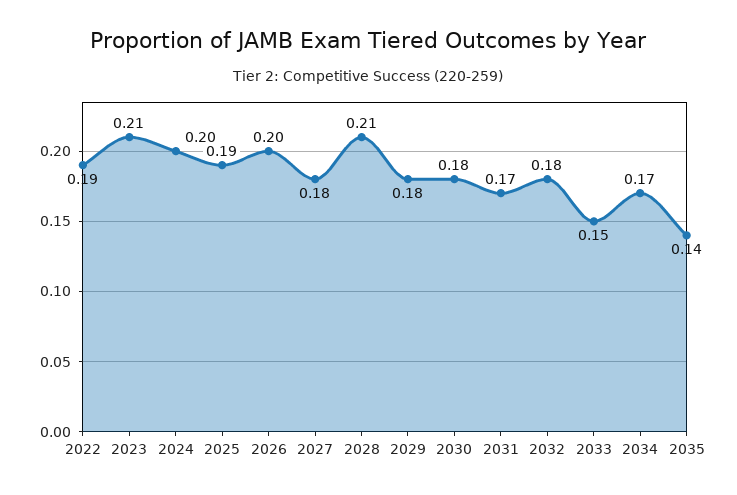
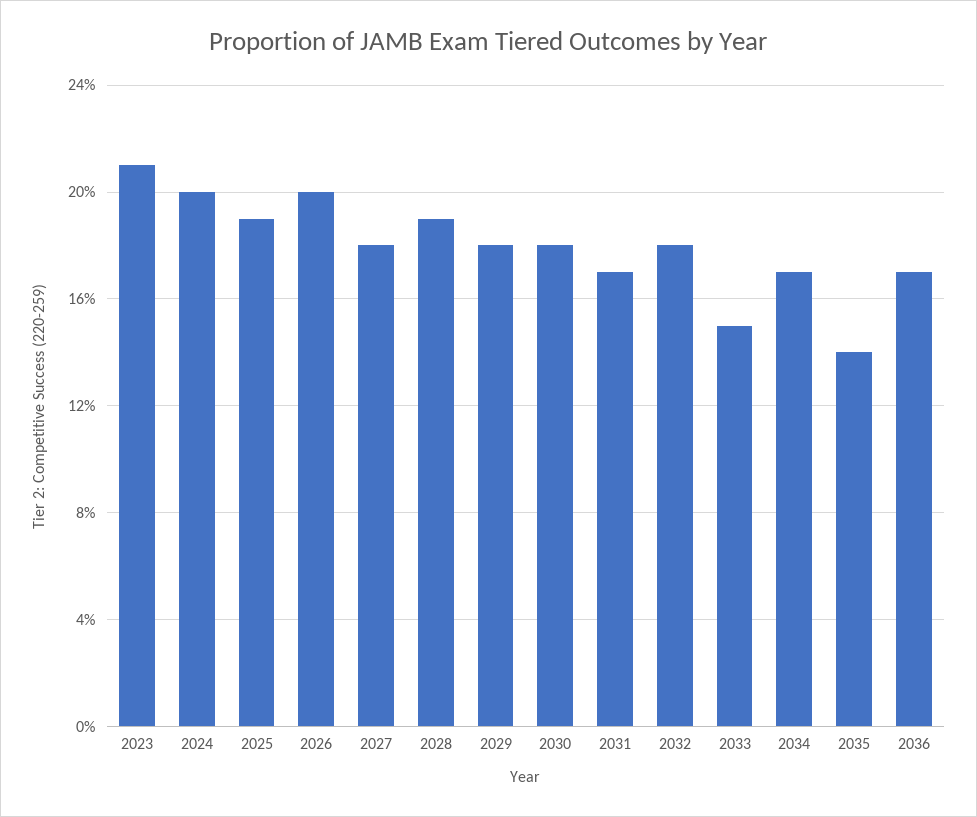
2022: 0.19 -> none
2028: 0.21 -> 0.19
2036: none -> 0.17

